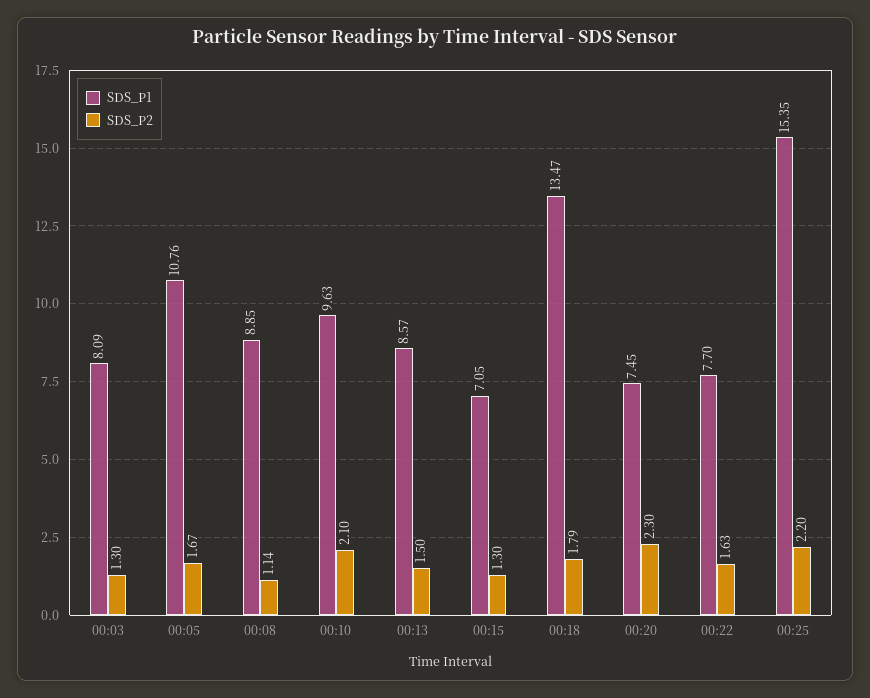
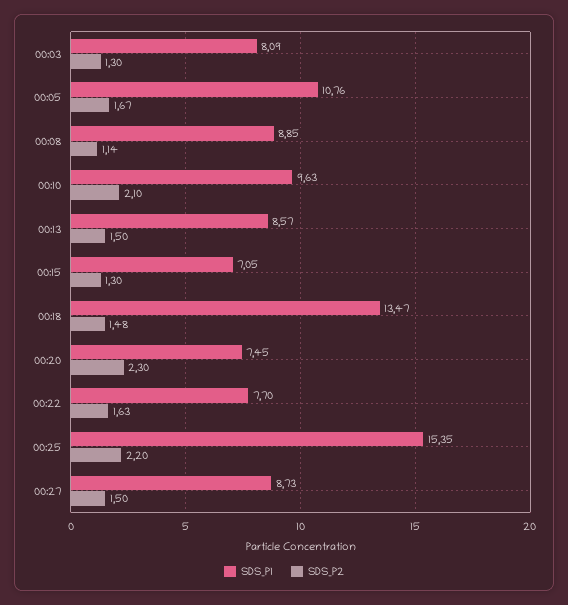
SDS_P2, 00:18: 1.79 -> 1.48
SDS_P1, 00:27: none -> 8.73
SDS_P2, 00:27: none -> 1.5

